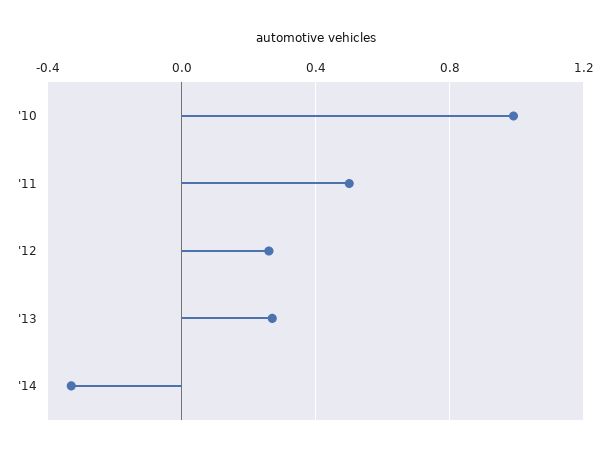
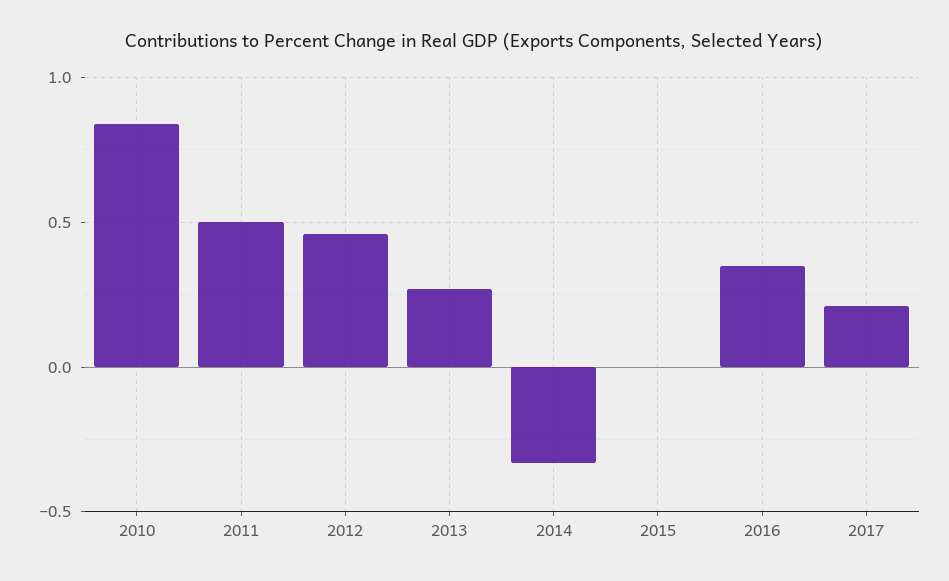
'10: 1 -> 0.85
'12: 0.25 -> 0.45
2015: none -> 0
2016: none -> 0.35
2017: none -> 0.2

